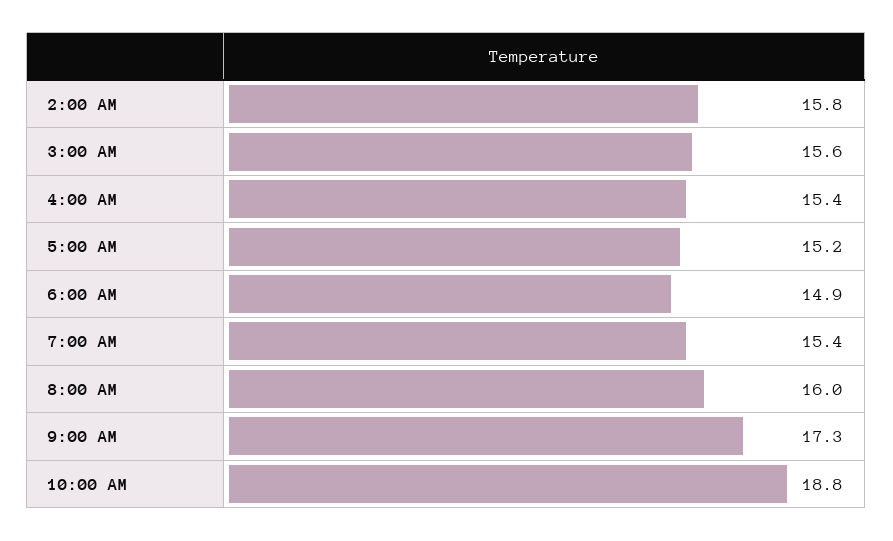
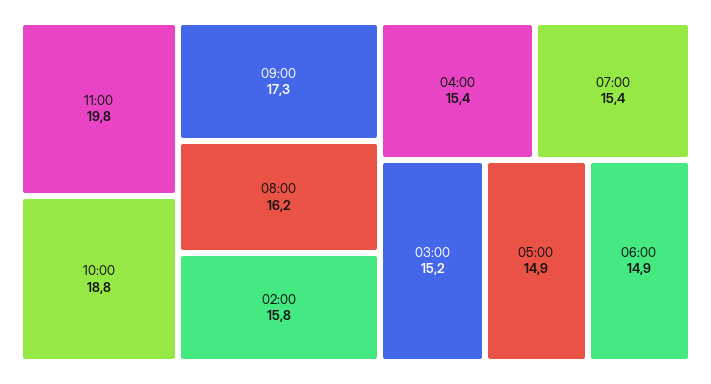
3:00 AM: 15.6 -> 15.2
5:00 AM: 15.2 -> 14.9
8:00 AM: 16 -> 16.2
11:00: none -> 19.8

